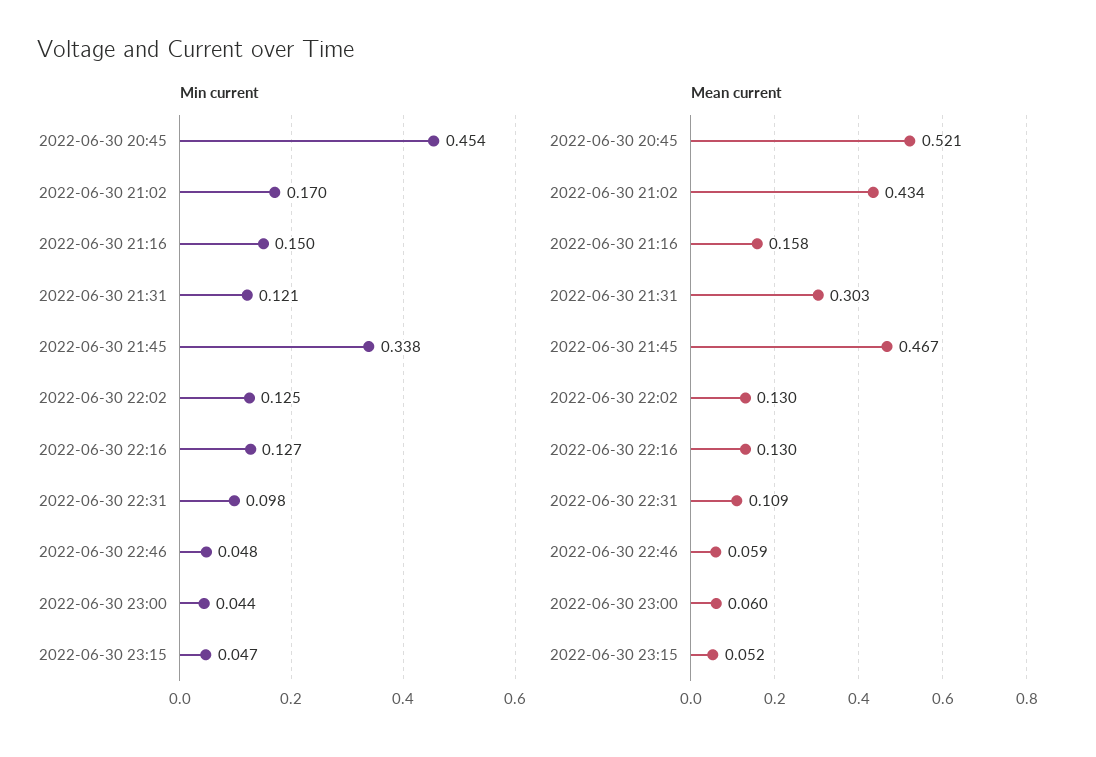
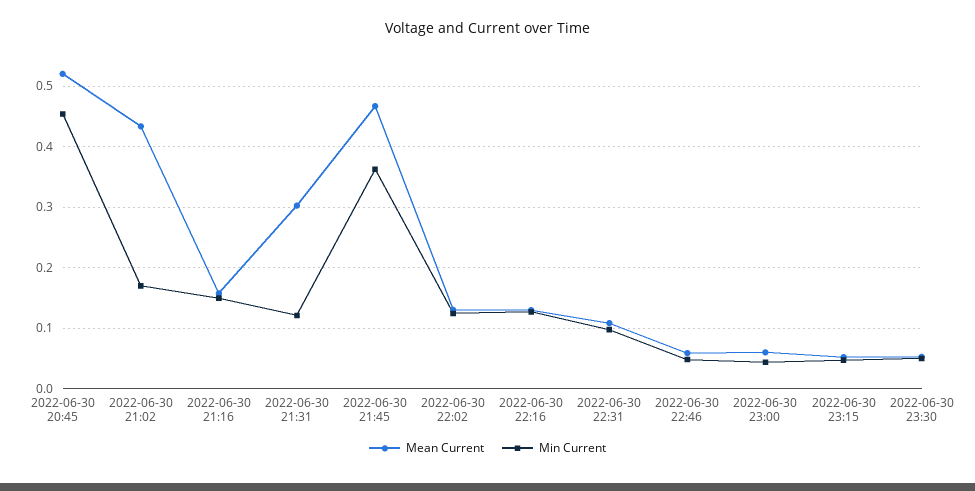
Min current, 2022-06-30 21:45: 0.338 -> 0.36
Mean current, 2022-06-30 23:30: none -> 0.05
Min current, 2022-06-30 23:30: none -> 0.05

